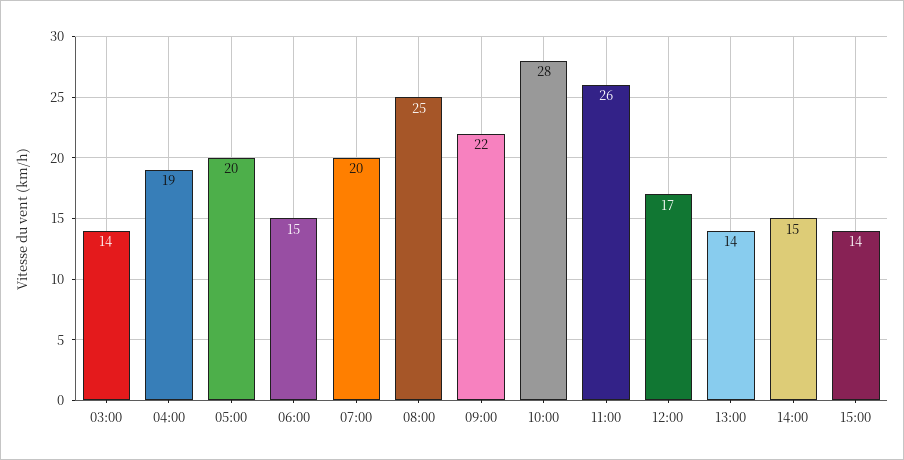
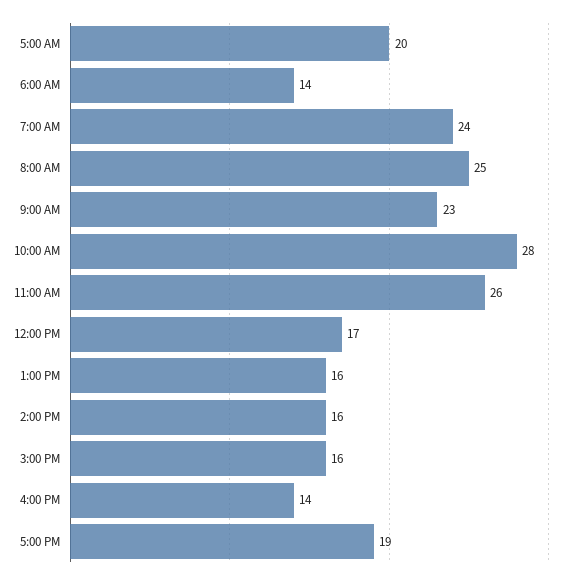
03:00: 14 -> none
04:00: 19 -> none
06:00: 15 -> 14
07:00: 20 -> 24
09:00: 22 -> 23
13:00: 14 -> 16
14:00: 15 -> 16
15:00: 14 -> 16
4:00 PM: none -> 14
5:00 PM: none -> 19

